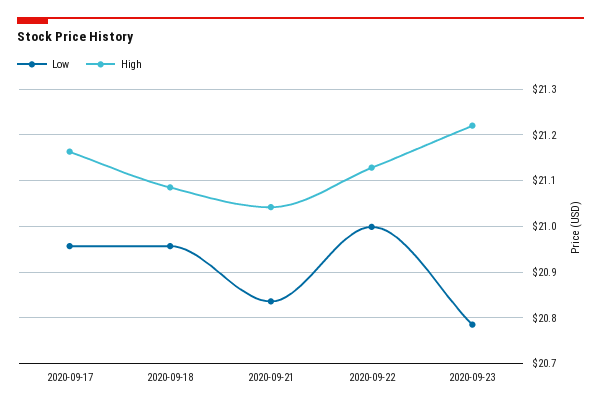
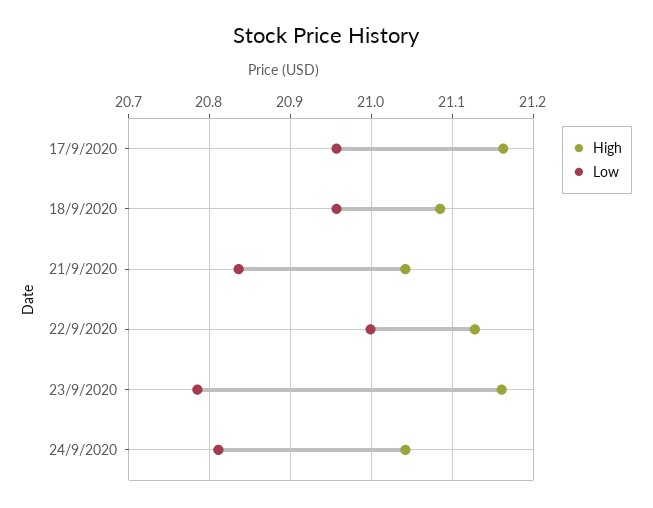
High, 2020-09-23: 21.22 -> 21.16
High, 24/9/2020: none -> 21.04
Low, 24/9/2020: none -> 20.81

